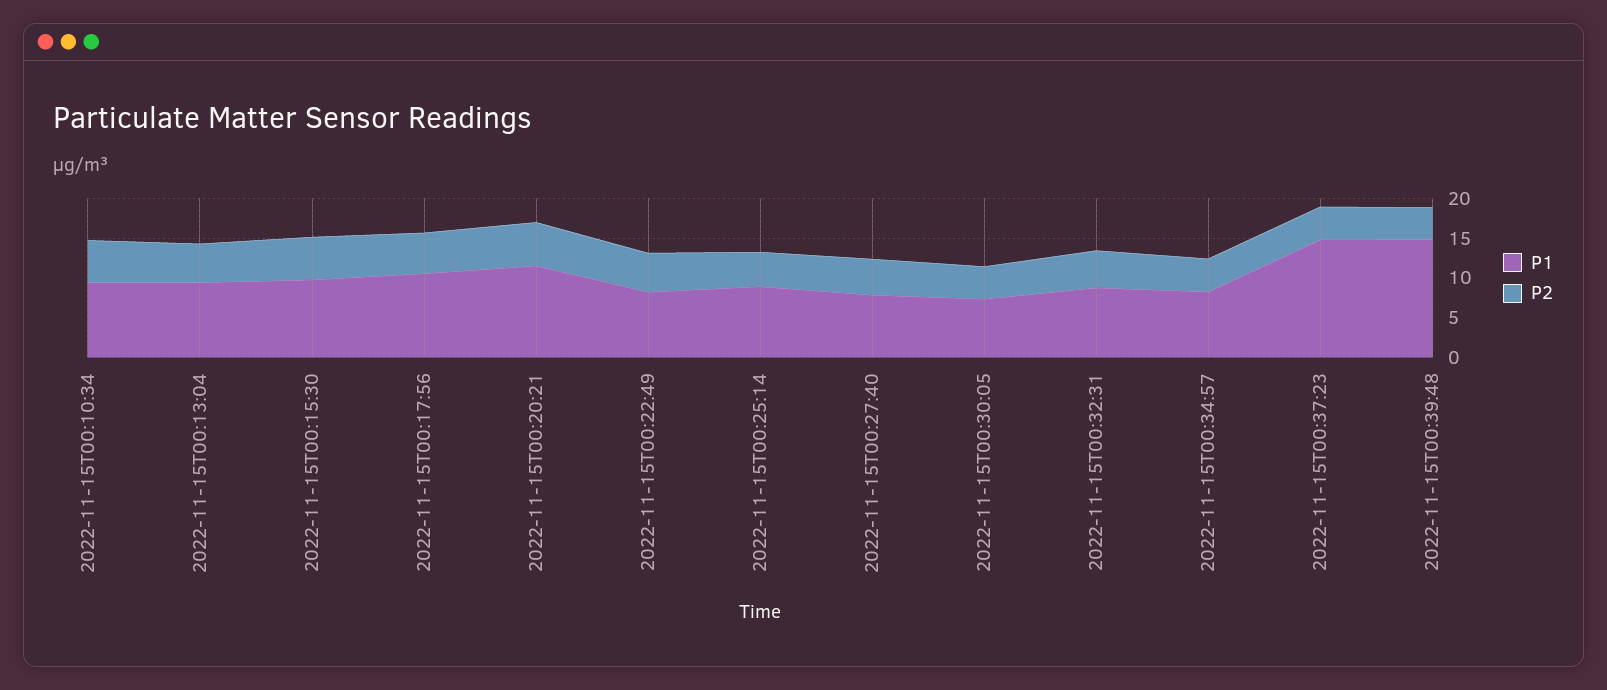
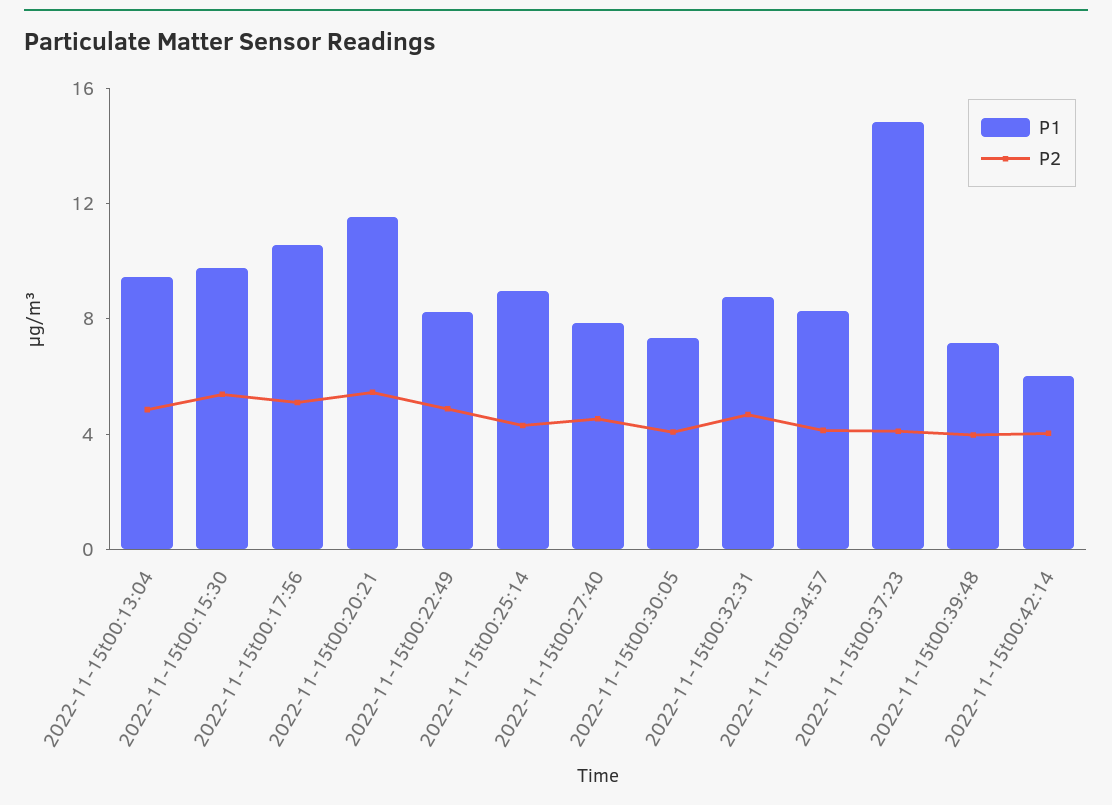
P1, 2022-11-15T00:10:34: 10 -> none
P2, 2022-11-15T00:10:34: 5 -> none
P1, 2022-11-15T00:39:48: 15 -> 7
P1, 2022-11-15t00:42:14: none -> 6
P2, 2022-11-15t00:42:14: none -> 4

